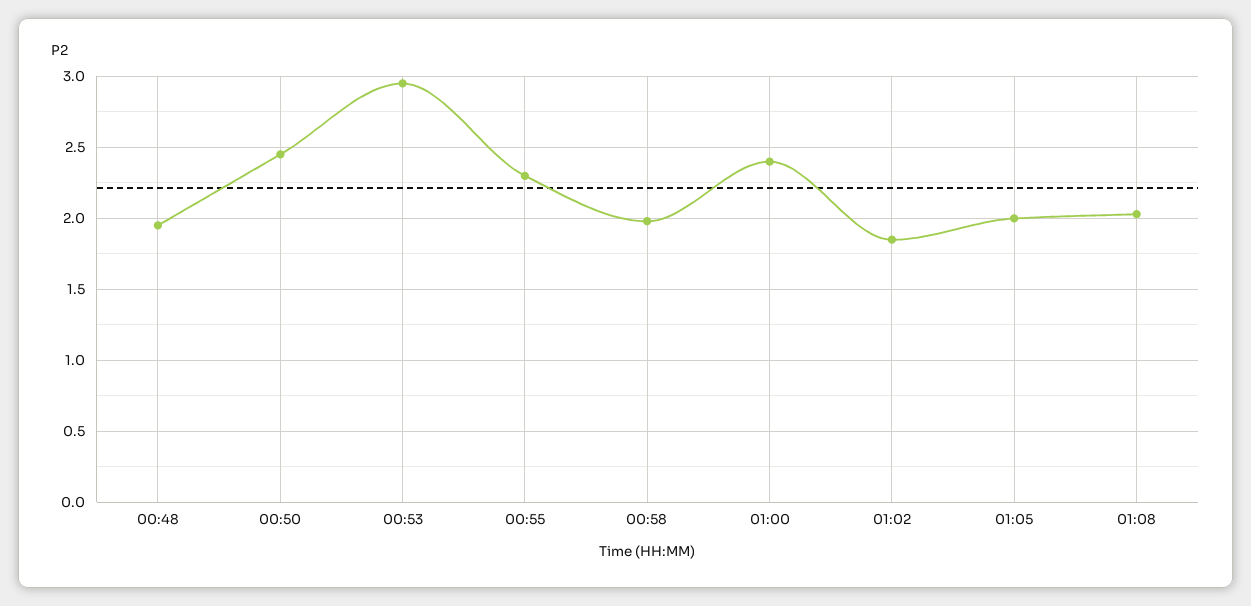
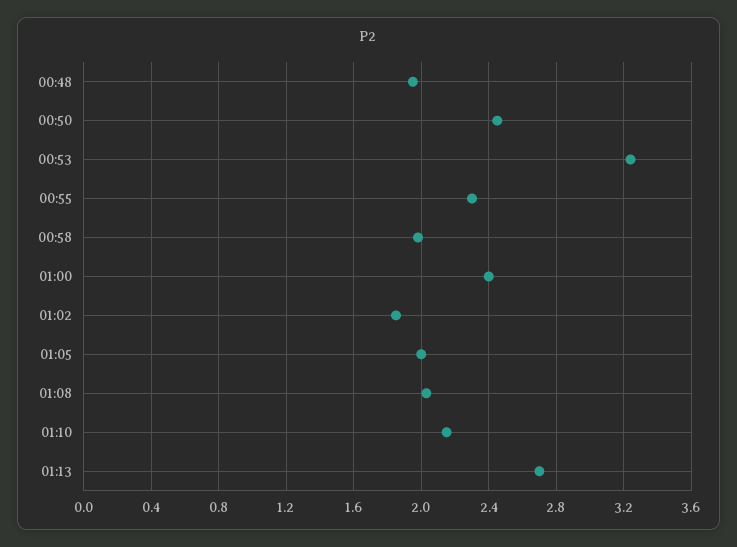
00:53: 2.95 -> 3.25
01:10: none -> 2.15
01:13: none -> 2.7

